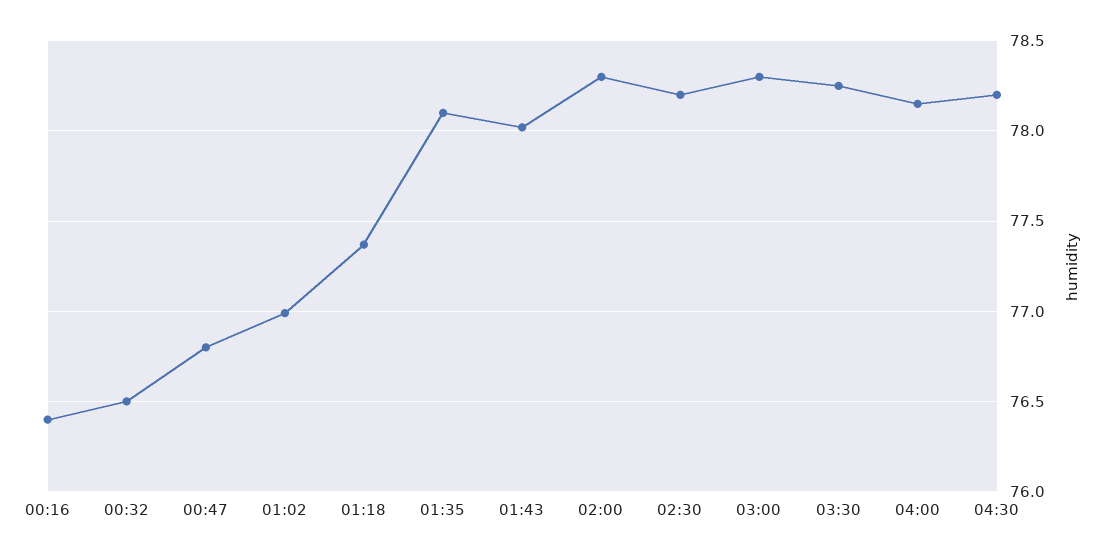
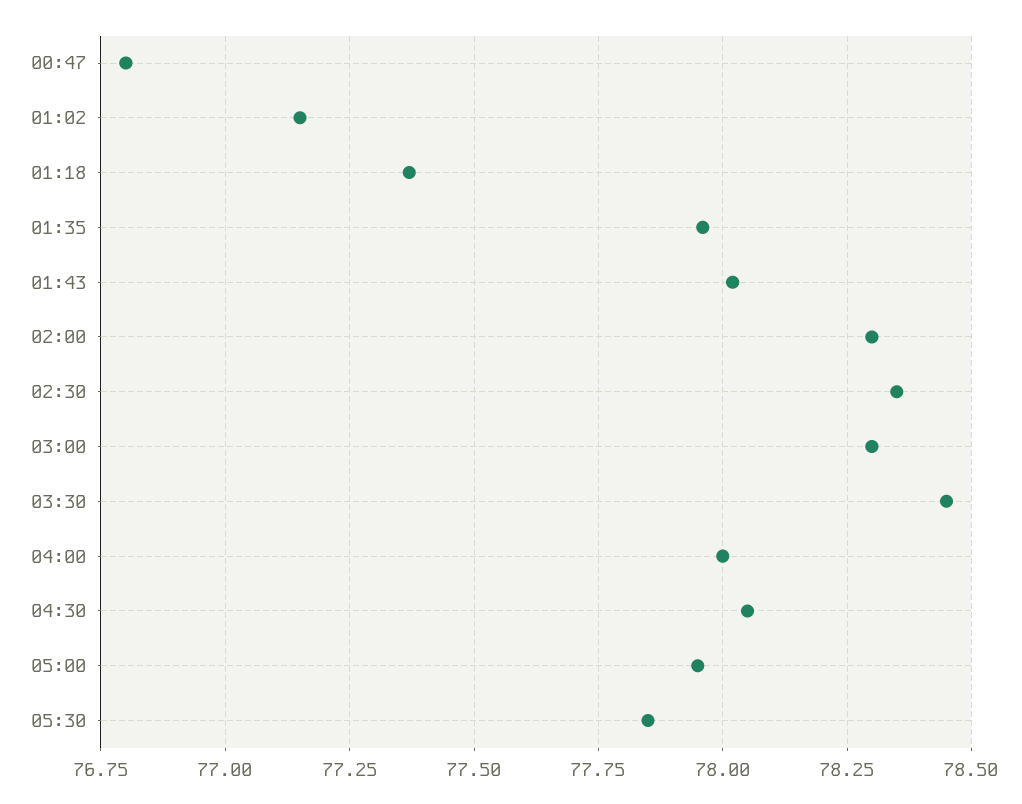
00:16: 76.4 -> none
00:32: 76.5 -> none
01:02: 77 -> 77.15
01:35: 78.1 -> 77.95
02:30: 78.2 -> 78.35
03:30: 78.25 -> 78.45
04:00: 78.15 -> 78
04:30: 78.2 -> 78.05
05:00: none -> 77.95
05:30: none -> 77.85

